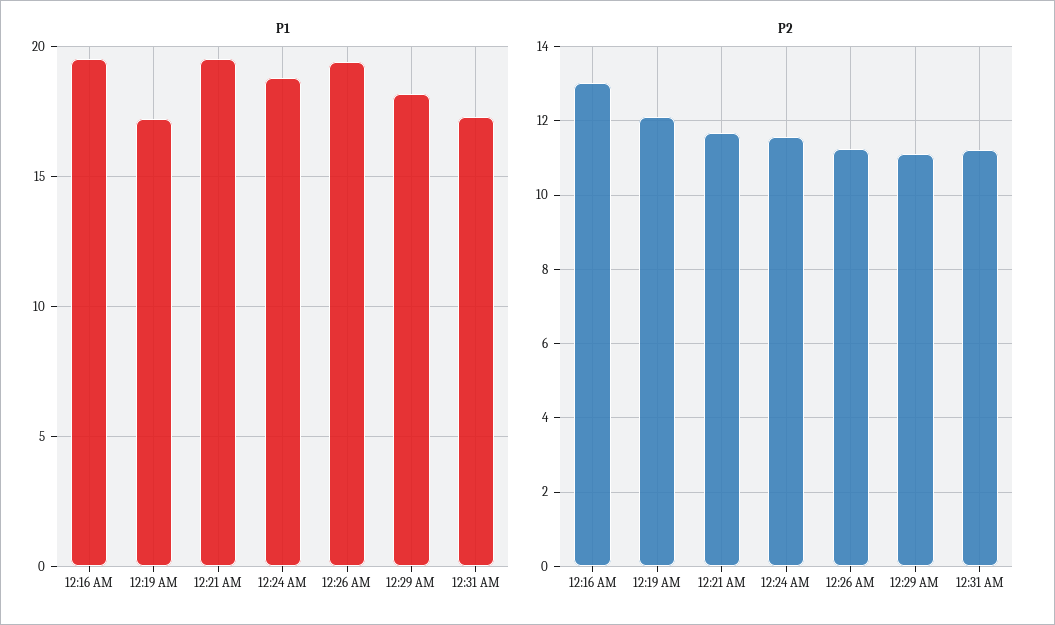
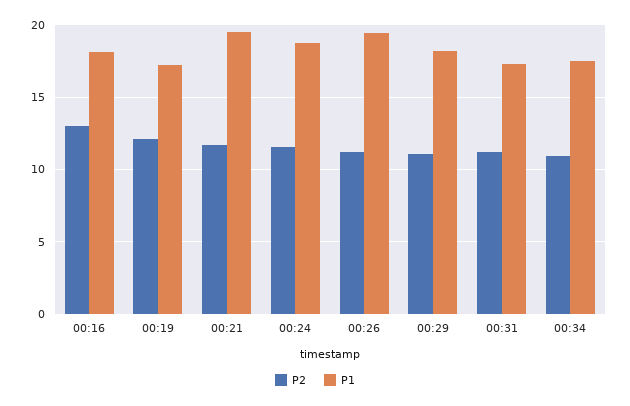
P1, 12:16 AM: 19.5 -> 18
P2, 00:34: none -> 11
P1, 00:34: none -> 17.5

